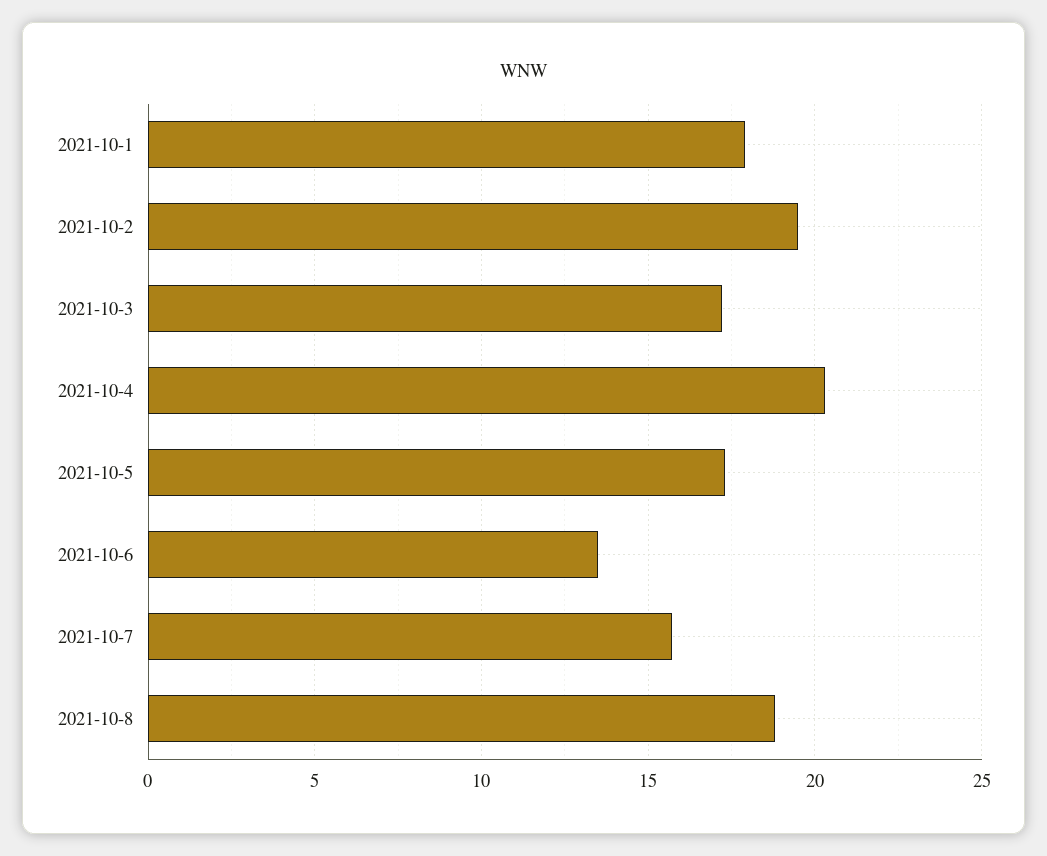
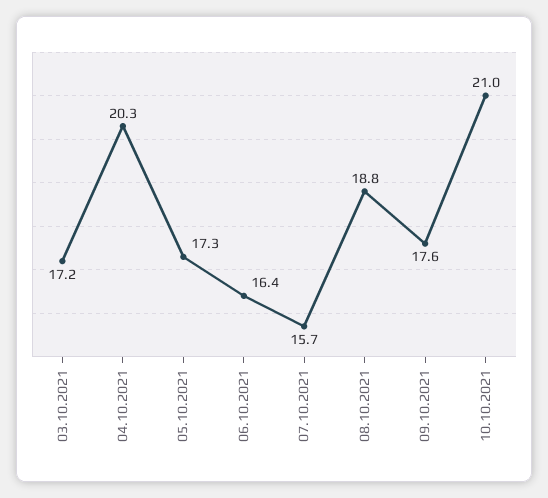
2021-10-1: 18 -> none
2021-10-2: 19.5 -> none
2021-10-6: 13.5 -> 16.4
09.10.2021: none -> 17.6
10.10.2021: none -> 21

